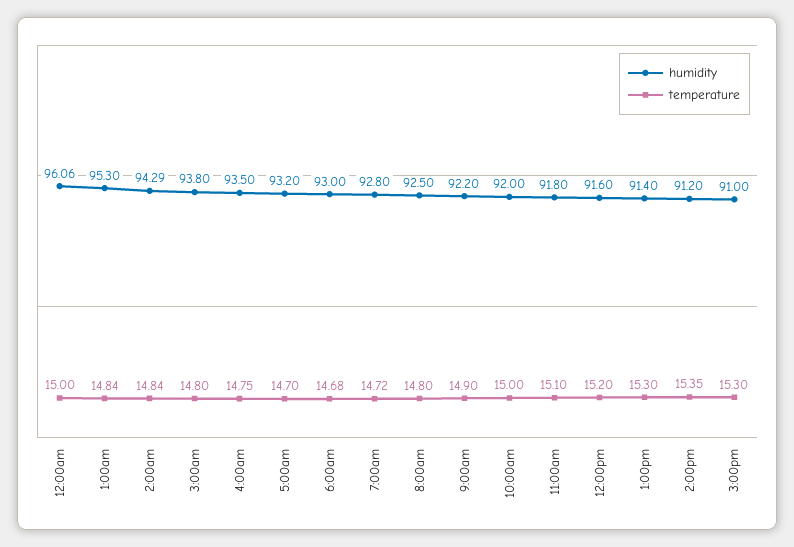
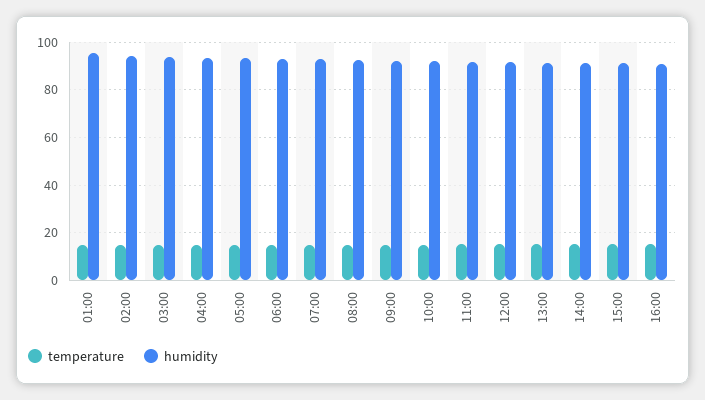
humidity, 12:00am: 96.06 -> none
temperature, 12:00am: 15 -> none
temperature, 16:00: none -> 15
humidity, 16:00: none -> 90

